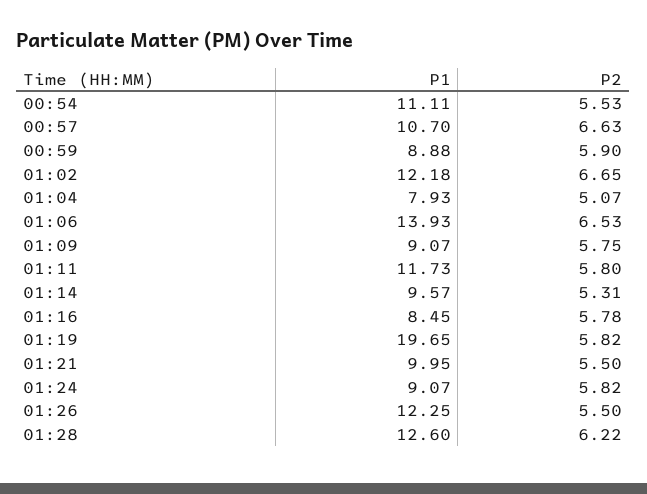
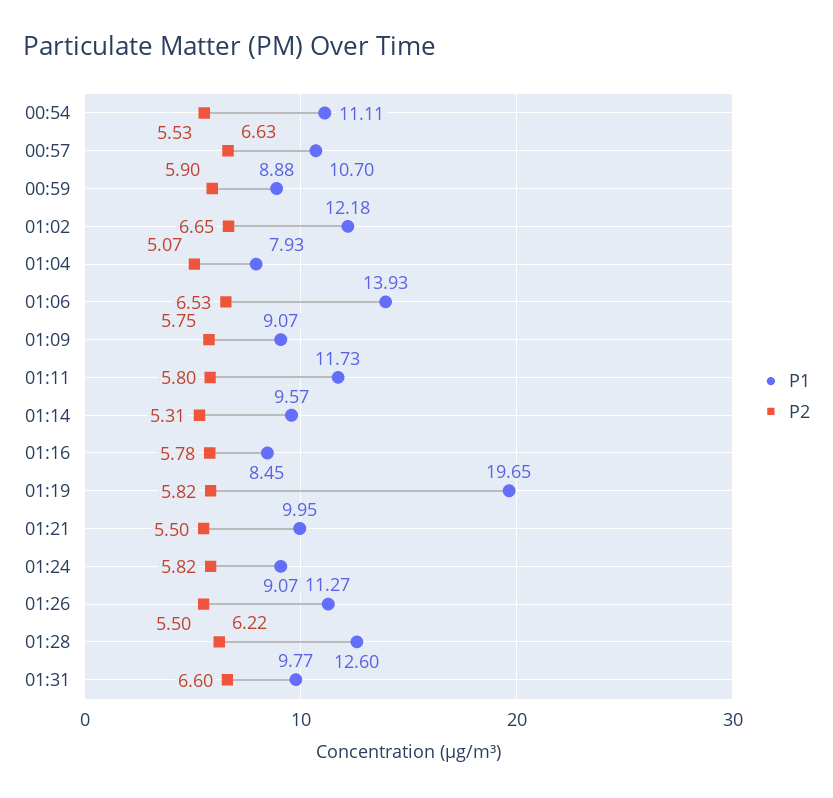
P1, 01:26: 12.25 -> 11.27
P1, 01:31: none -> 9.77
P2, 01:31: none -> 6.6

